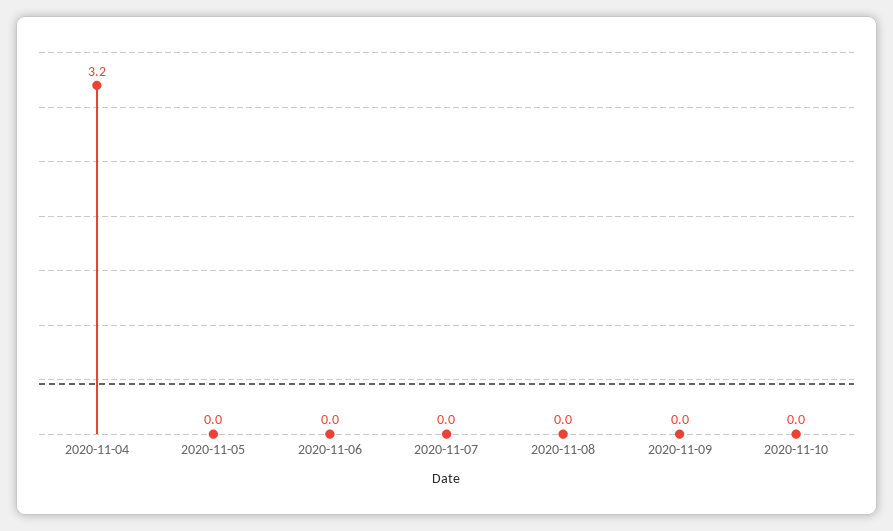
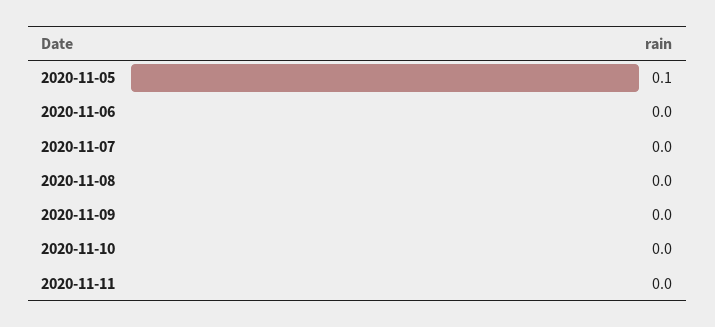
2020-11-04: 3.2 -> none
2020-11-05: 0 -> 0.1
2020-11-11: none -> 0

